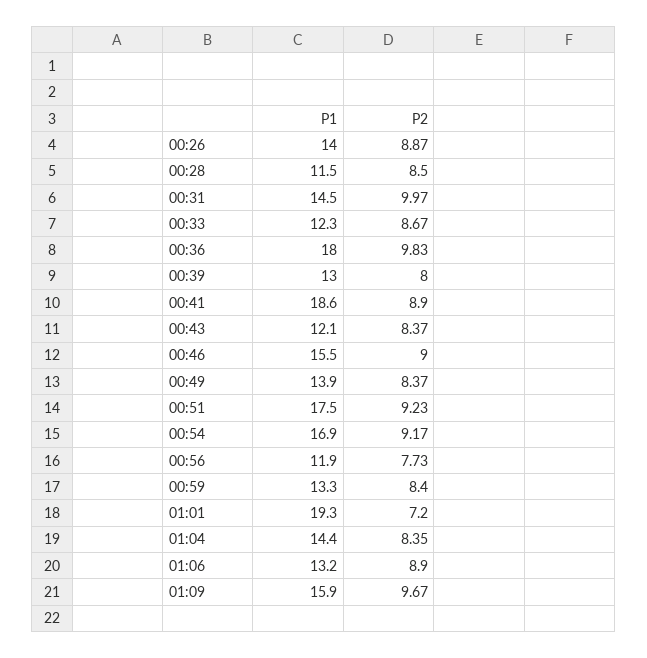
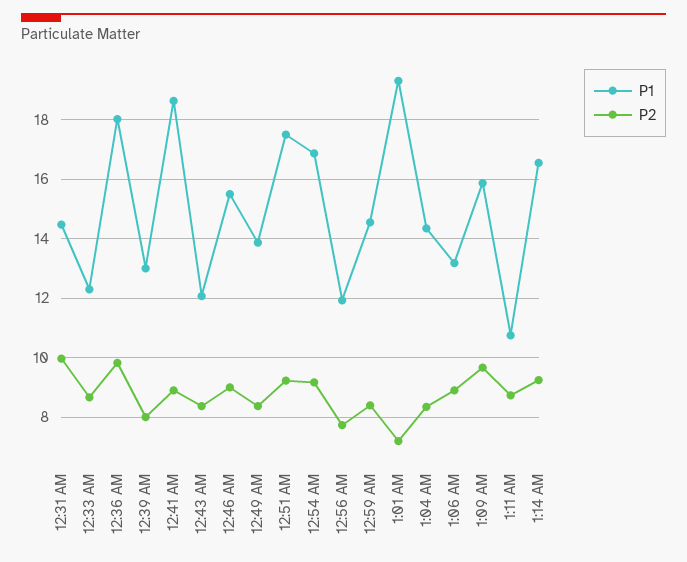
P1, 00:26: 14 -> none
P2, 00:26: 8.87 -> none
P1, 00:28: 11.5 -> none
P2, 00:28: 8.5 -> none
P1, 00:59: 13.3 -> 14.5
P1, 1:11 AM: none -> 10.75
P2, 1:11 AM: none -> 8.75
P1, 1:14 AM: none -> 16.5
P2, 1:14 AM: none -> 9.25

